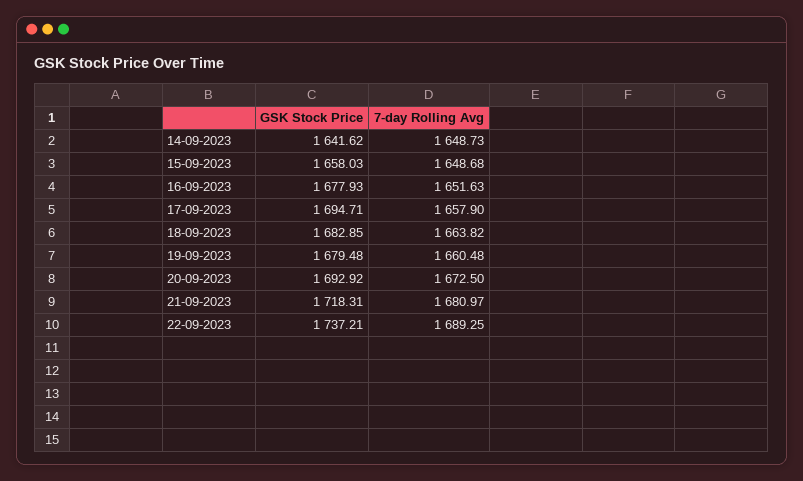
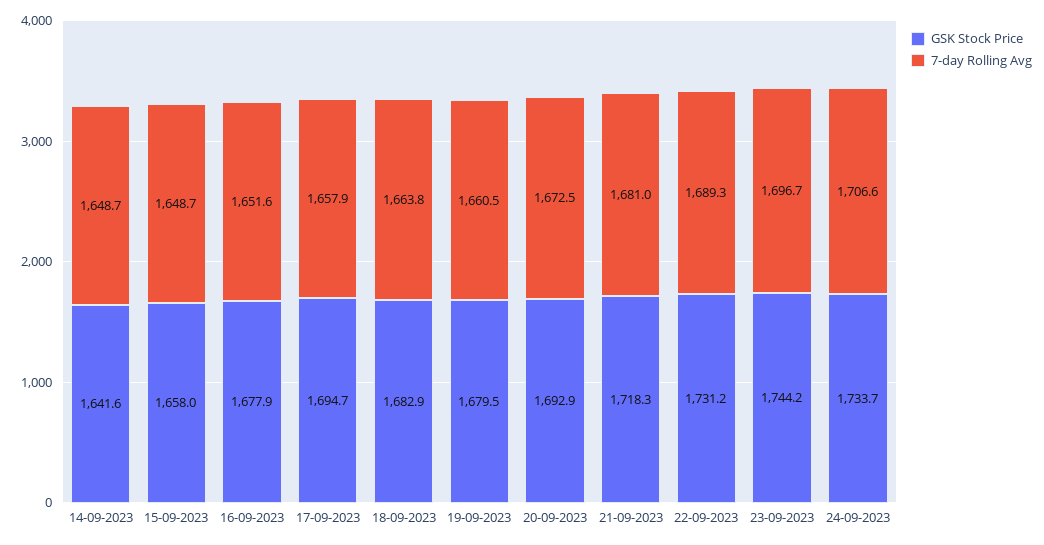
GSK Stock Price, 22-09-2023: 1737.21 -> 1731.2
GSK Stock Price, 23-09-2023: none -> 1744.2
7-day Rolling Avg, 23-09-2023: none -> 1696.7
GSK Stock Price, 24-09-2023: none -> 1733.7
7-day Rolling Avg, 24-09-2023: none -> 1706.6

